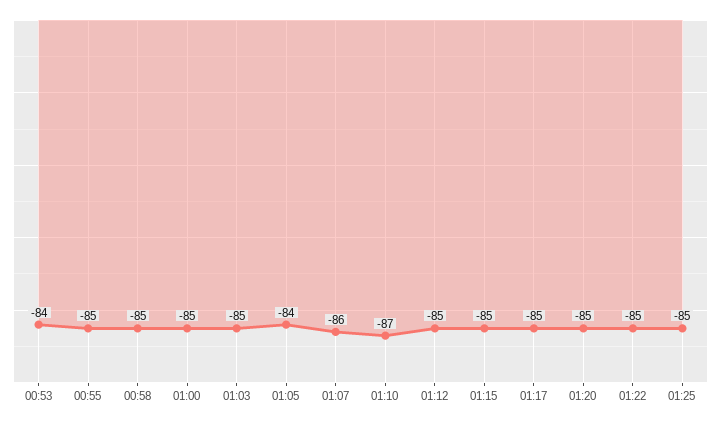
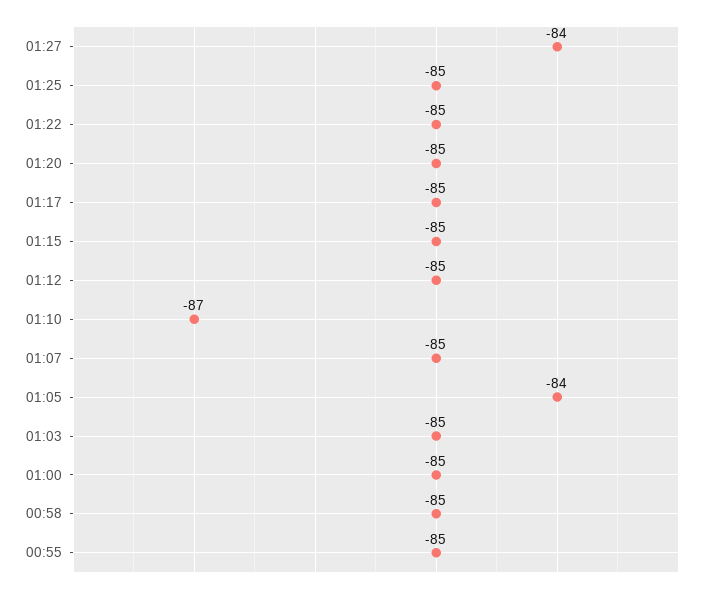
00:53: -84 -> none
01:07: -86 -> -85
01:27: none -> -84

